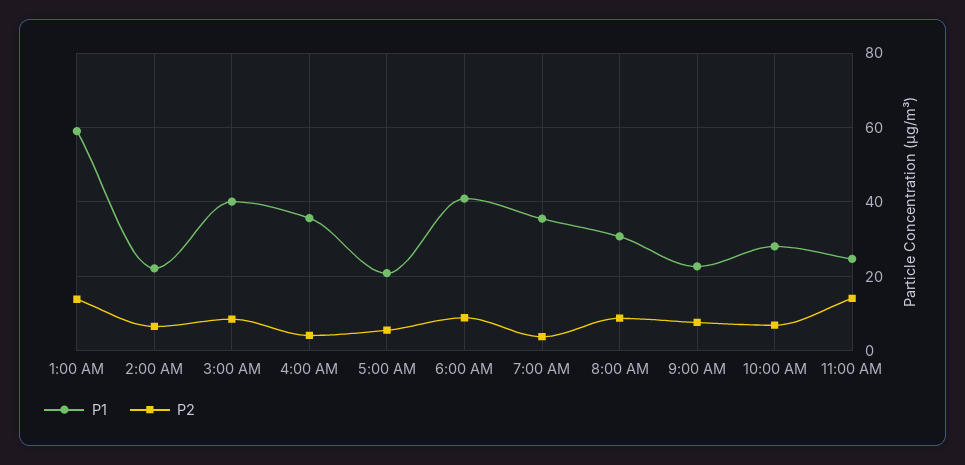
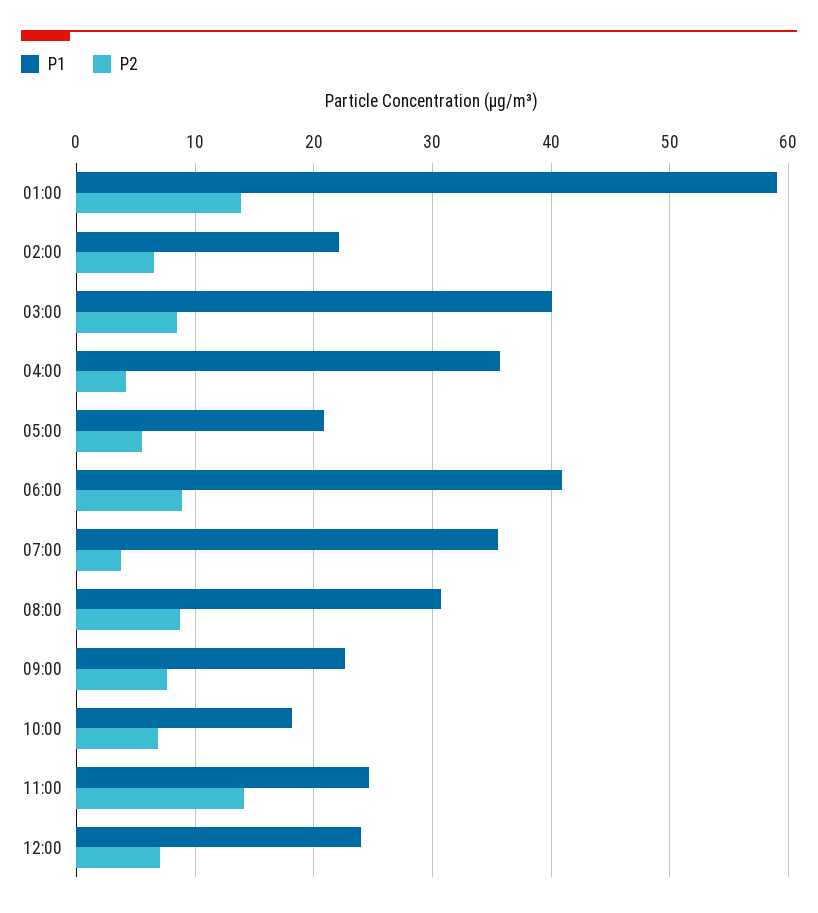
P1, 10:00 AM: 28 -> 18
P1, 12:00: none -> 24
P2, 12:00: none -> 7

